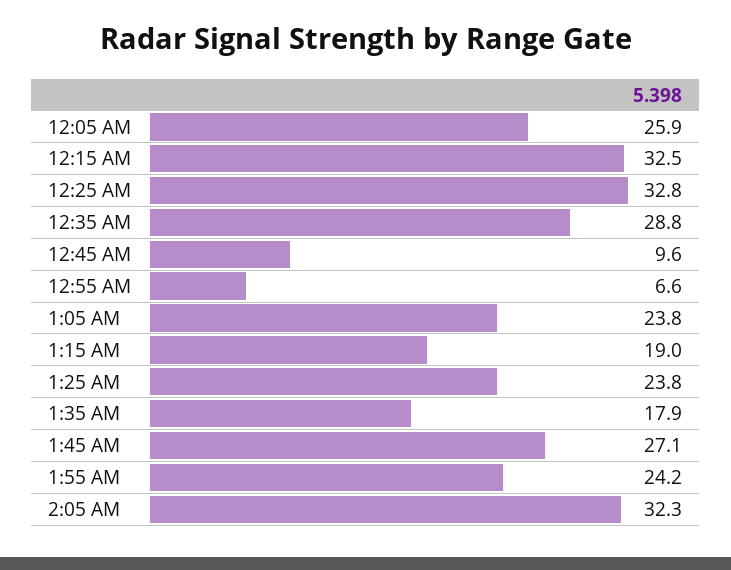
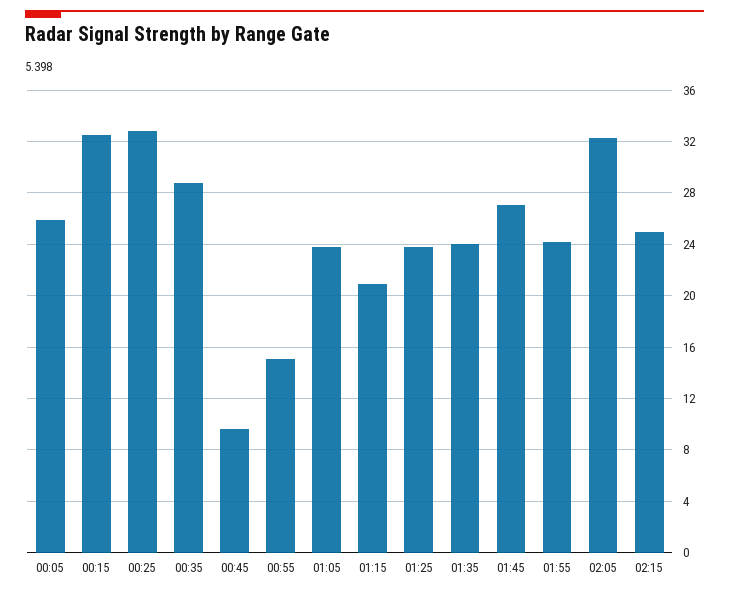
12:55 AM: 6.6 -> 15
1:15 AM: 19 -> 21
1:35 AM: 17.9 -> 24
02:15: none -> 25

